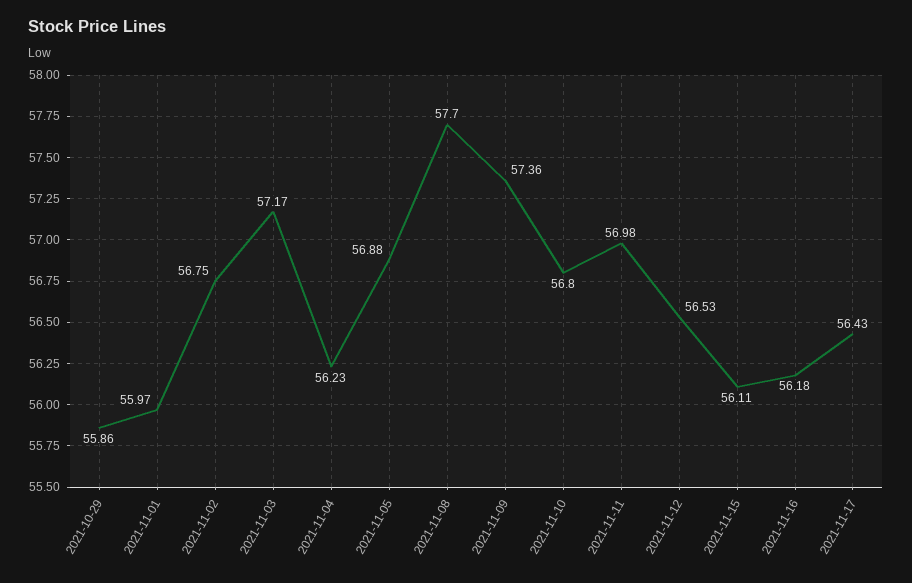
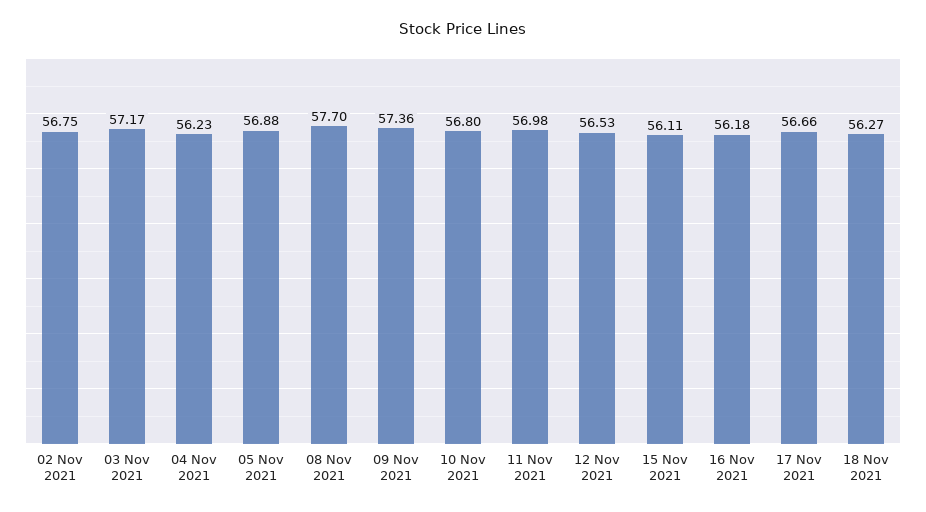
2021-10-29: 55.86 -> none
2021-11-01: 55.97 -> none
2021-11-17: 56.43 -> 56.66
18 Nov 2021: none -> 56.27

